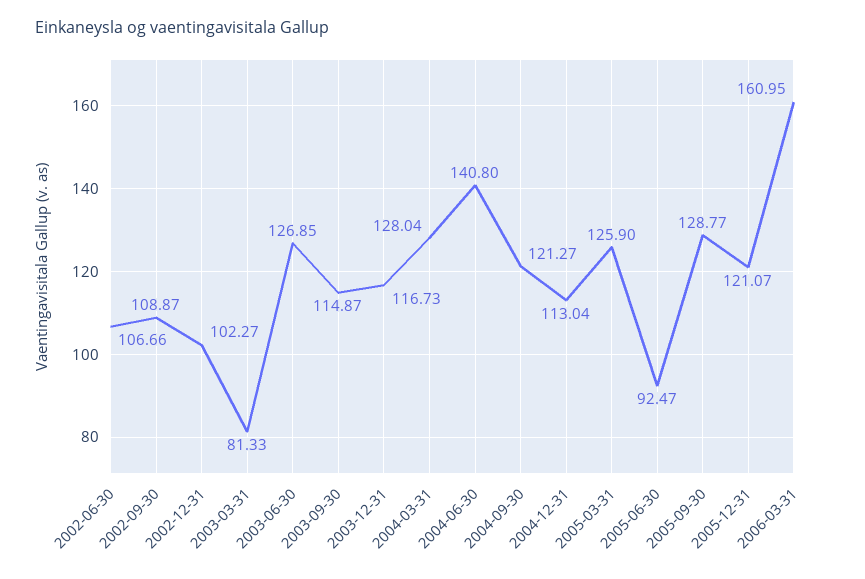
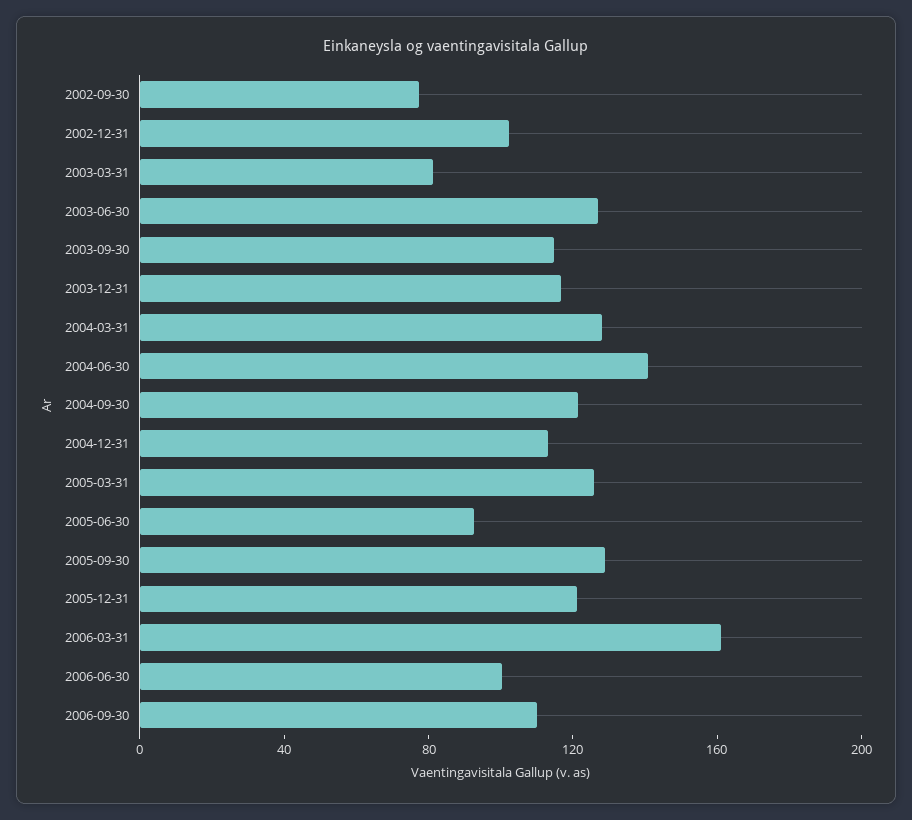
2002-06-30: 106.66 -> none
2002-09-30: 108.87 -> 80
2006-06-30: none -> 100
2006-09-30: none -> 110

